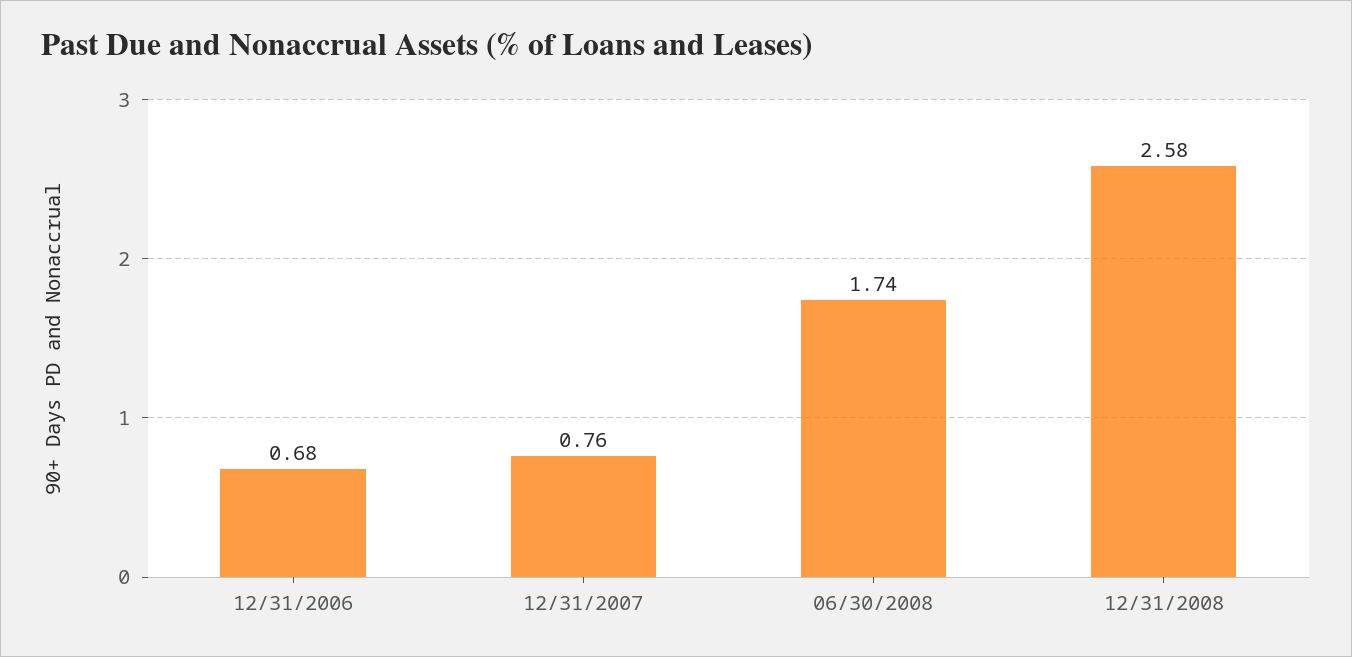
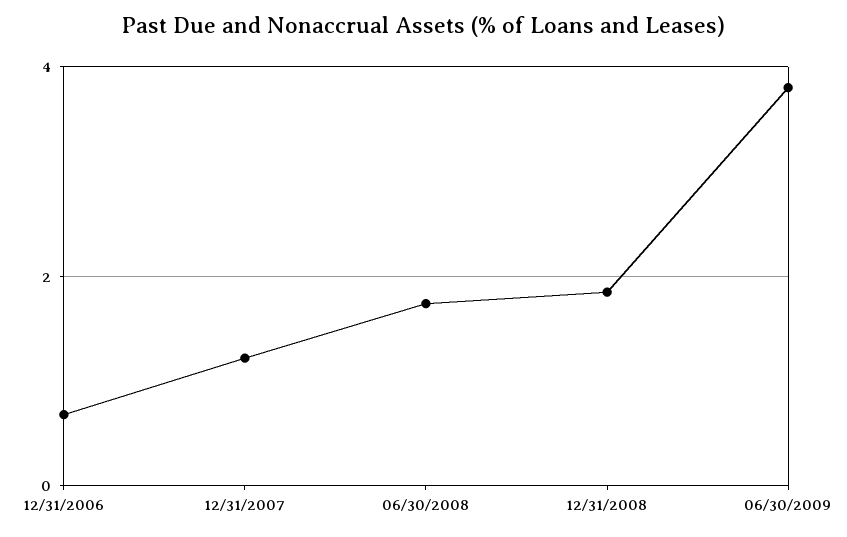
12/31/2007: 0.76 -> 1.2
12/31/2008: 2.58 -> 1.8
06/30/2009: none -> 3.8

